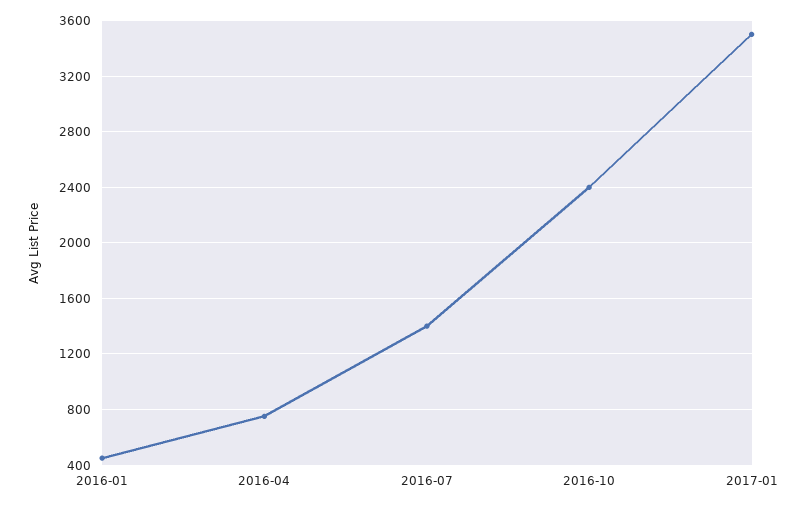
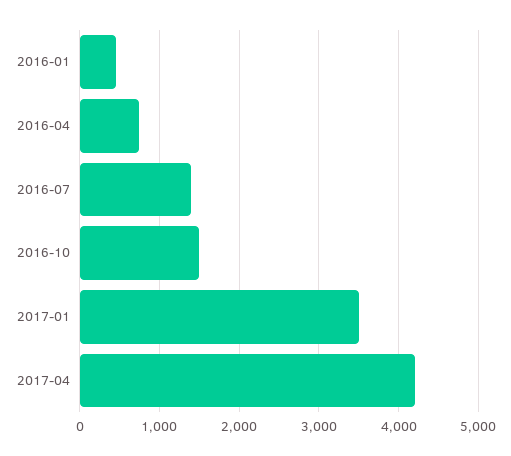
2016-10: 2400 -> 1500
2017-04: none -> 4200

